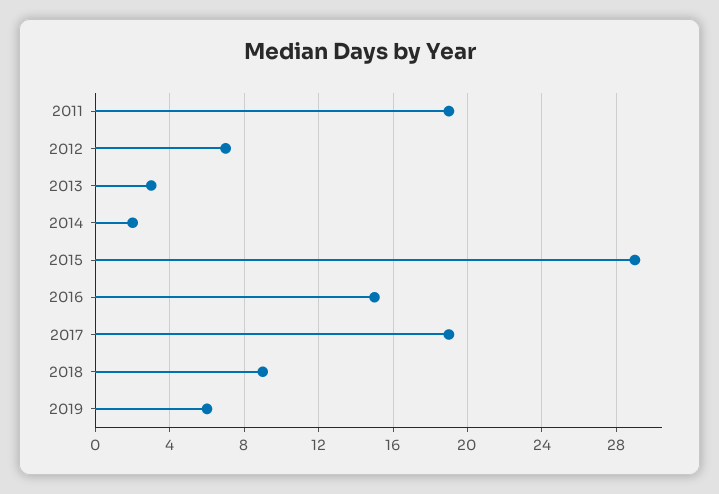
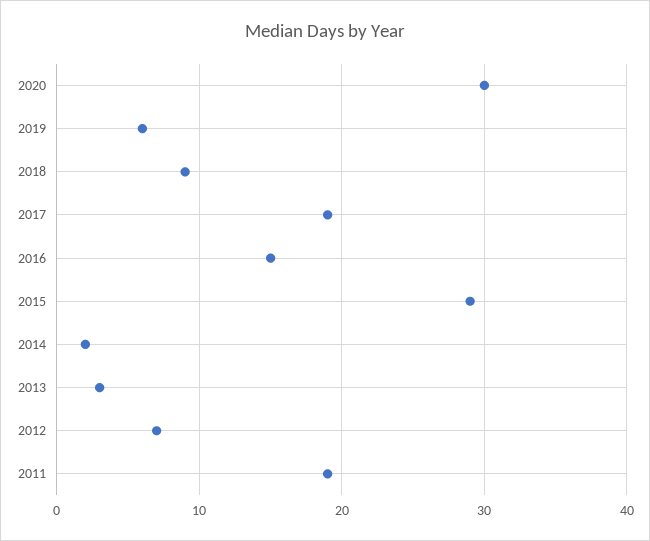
2020: none -> 30

